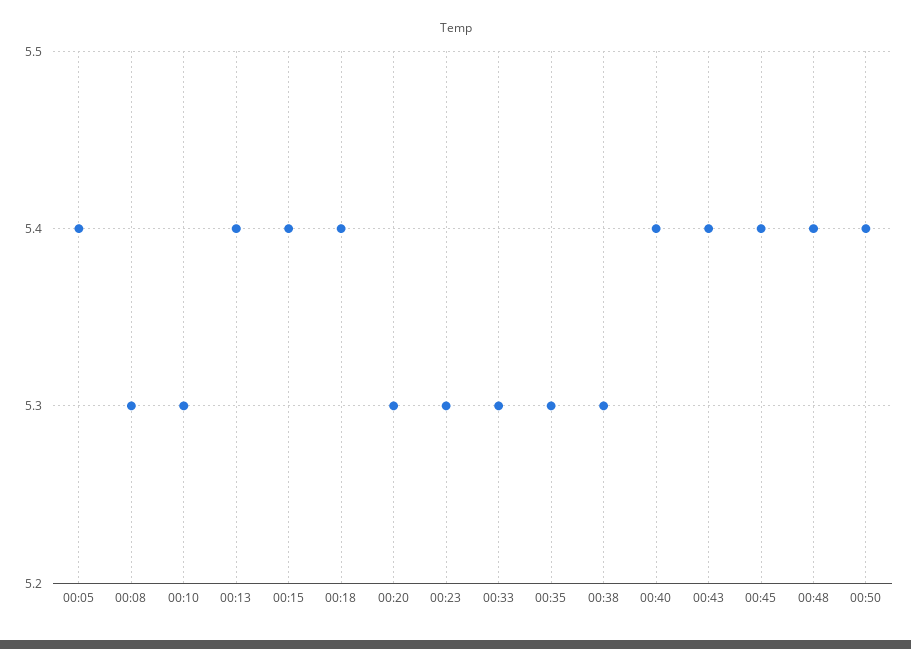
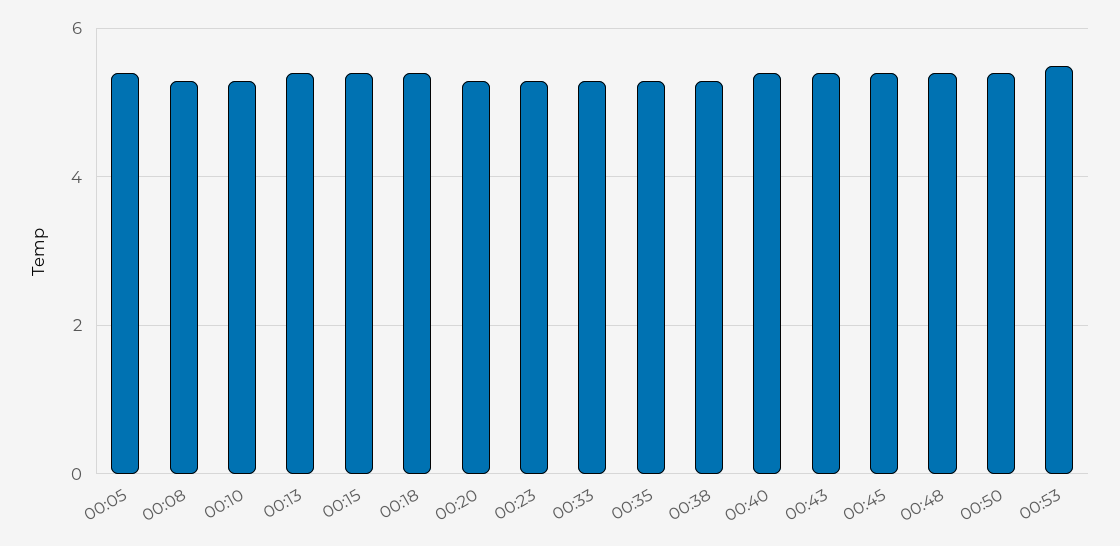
00:53: none -> 5.5

